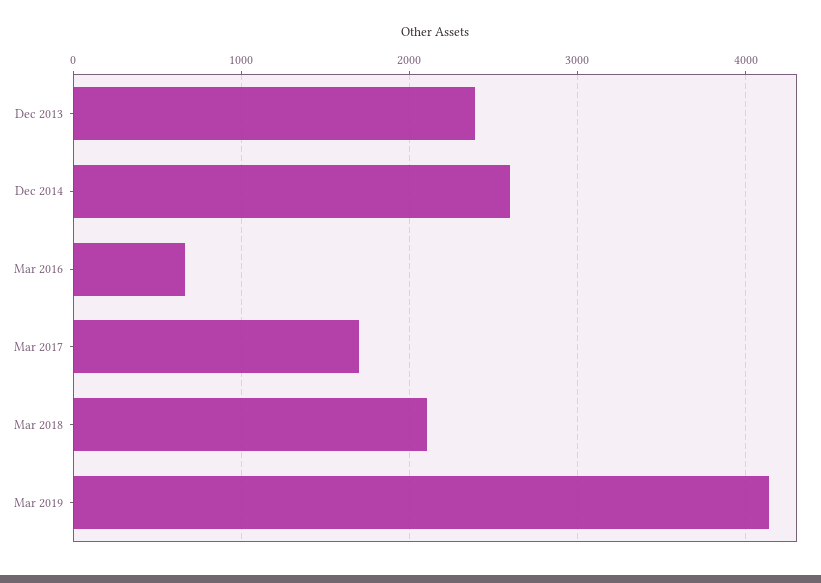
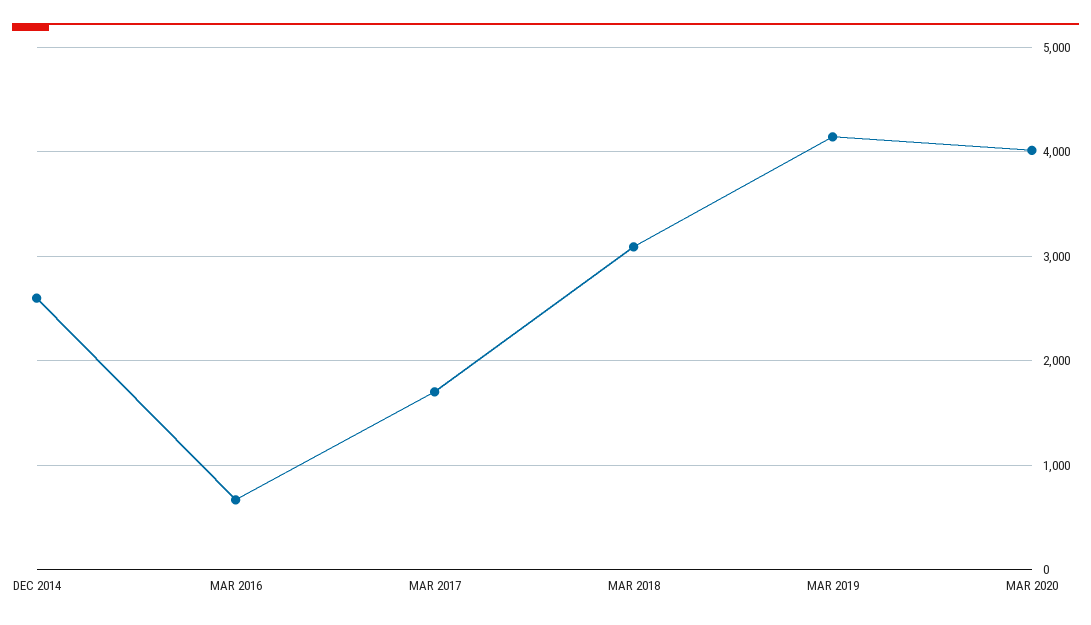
Dec 2013: 2400 -> none
Mar 2018: 2100 -> 3100
MAR 2020: none -> 4000

